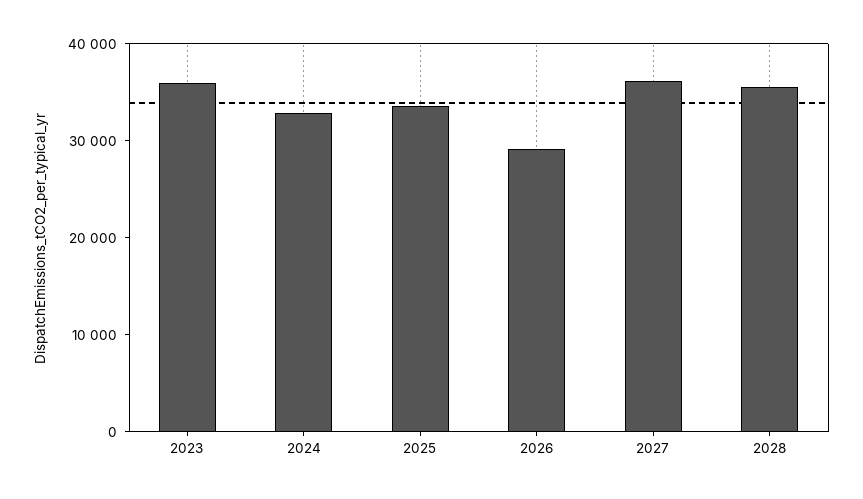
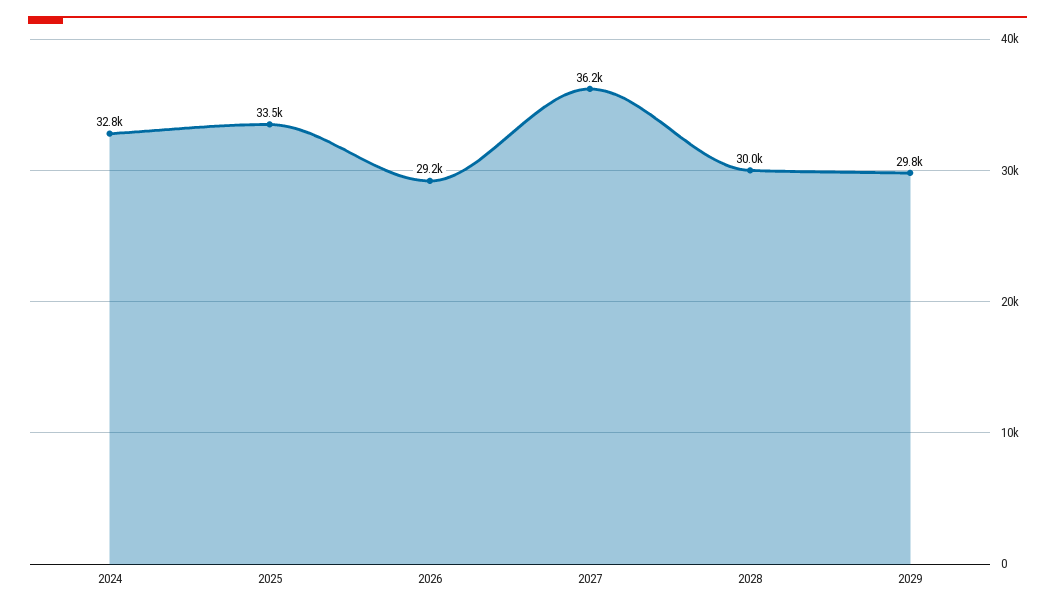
2023: 36000 -> none
2028: 36000 -> 30000
2029: none -> 29800

